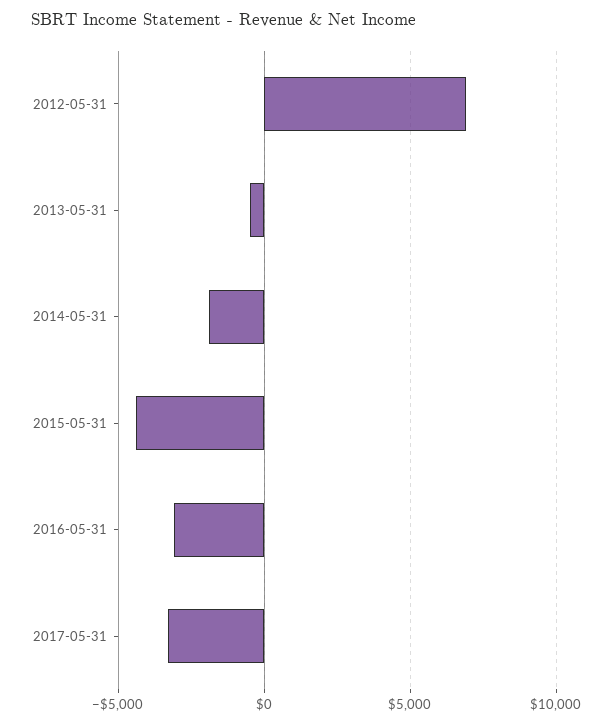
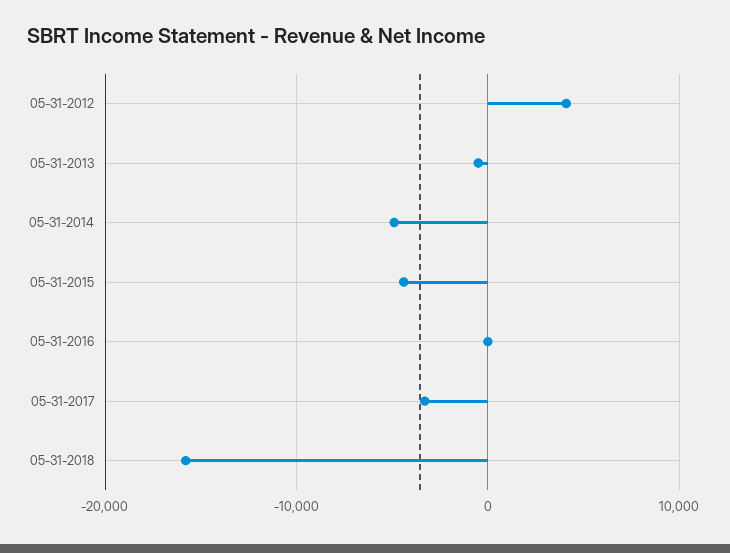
2012-05-31: 7000 -> 4000
2014-05-31: -2000 -> -5000
2016-05-31: -3000 -> 0
05-31-2018: none -> -16000

